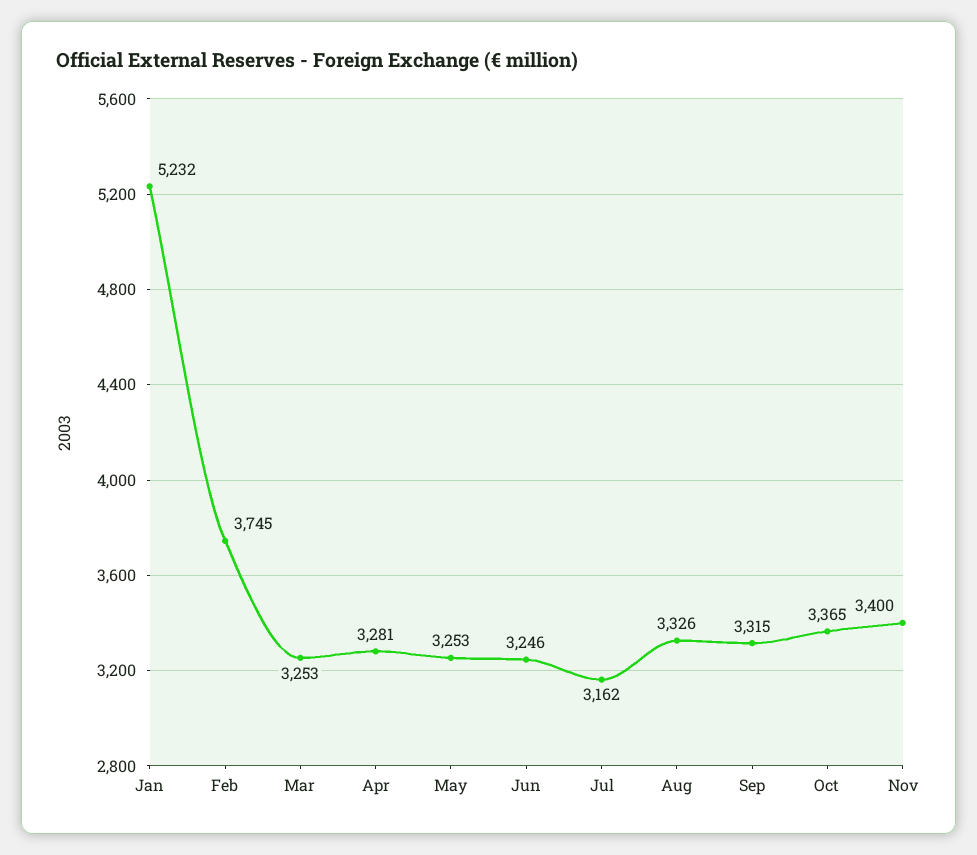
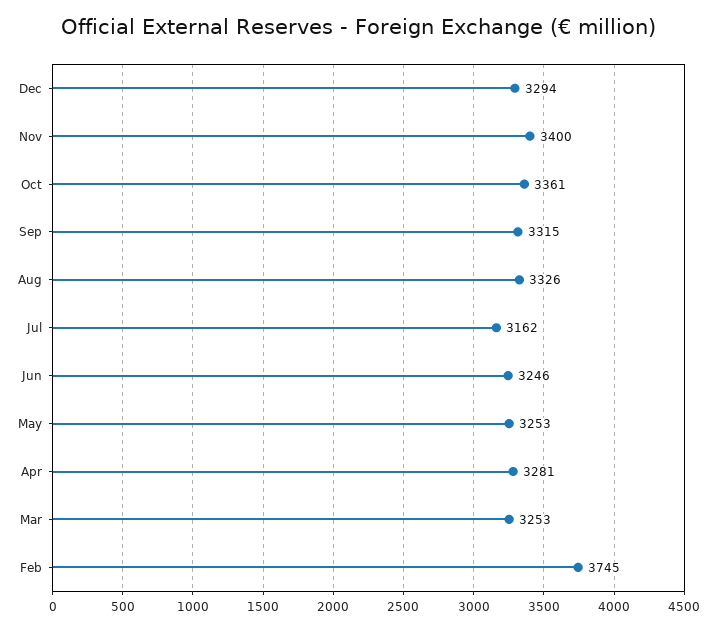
Jan: 5232 -> none
Oct: 3365 -> 3361
Dec: none -> 3294

